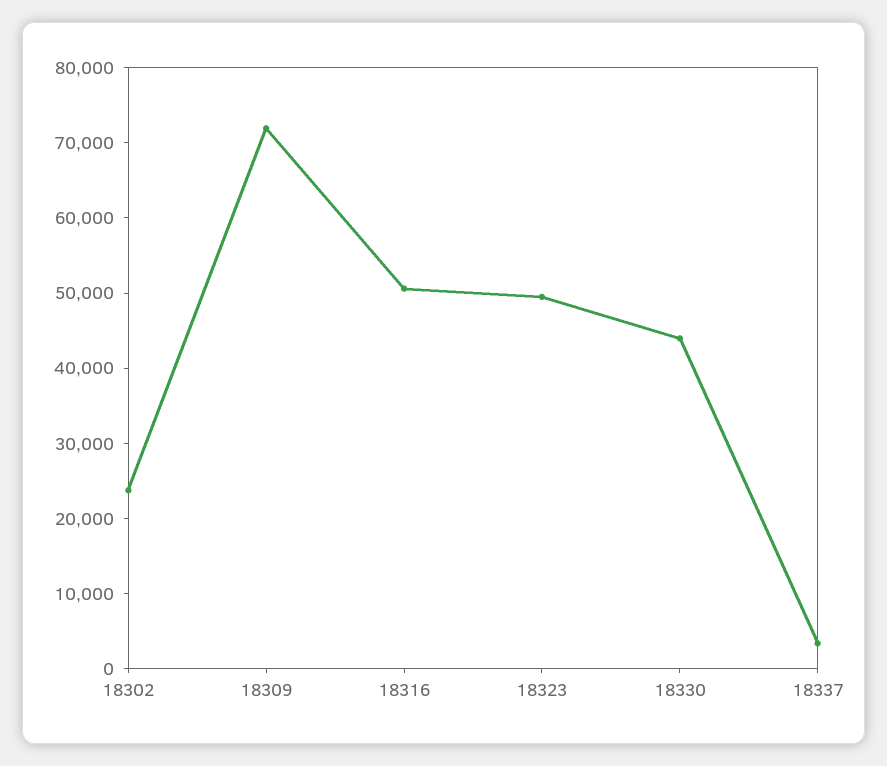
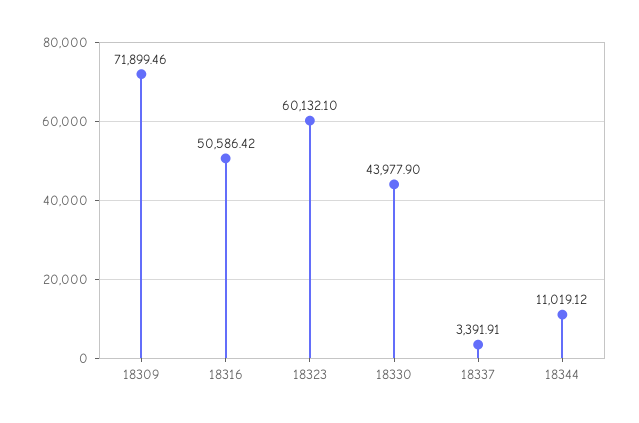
18302: 24000 -> none
18323: 50000 -> 60132.1
18344: none -> 11019.12

